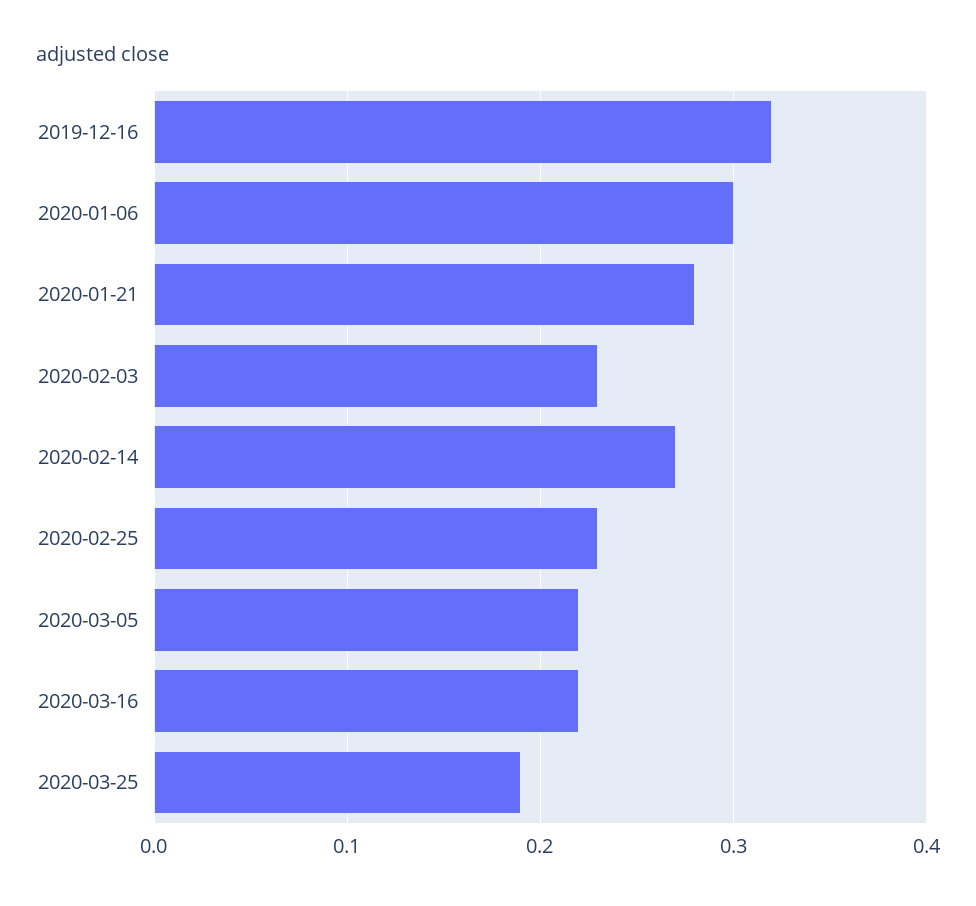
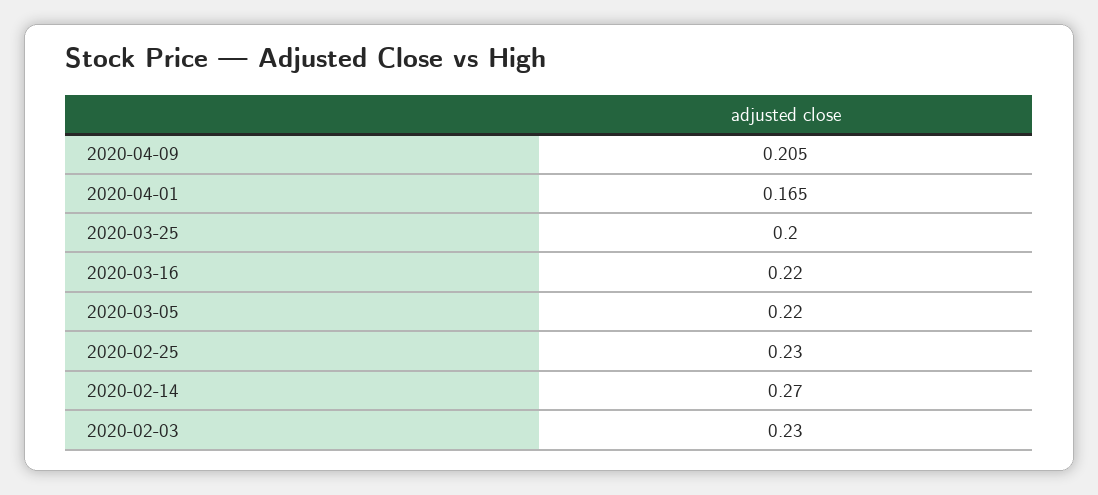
2019-12-16: 0.32 -> none
2020-01-06: 0.3 -> none
2020-01-21: 0.28 -> none
2020-03-25: 0.19 -> 0.2
2020-04-09: none -> 0.205
2020-04-01: none -> 0.165

